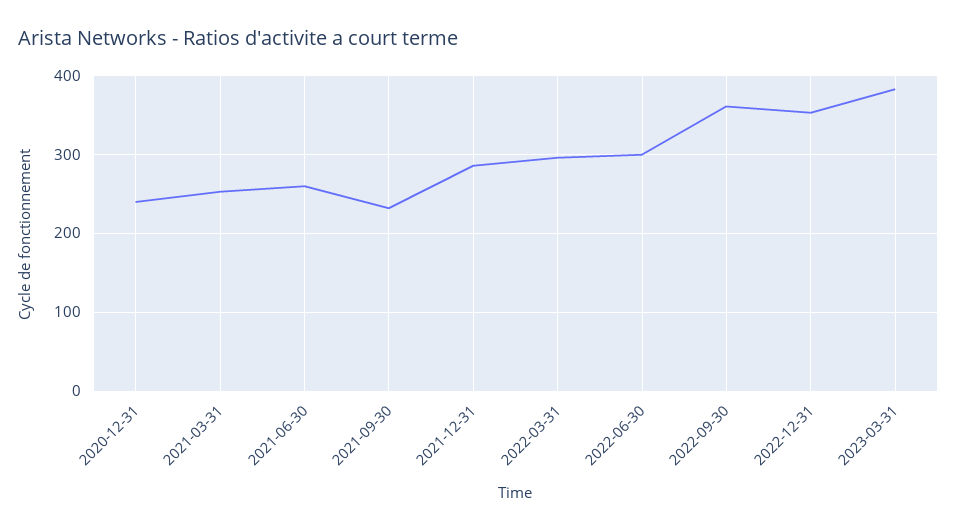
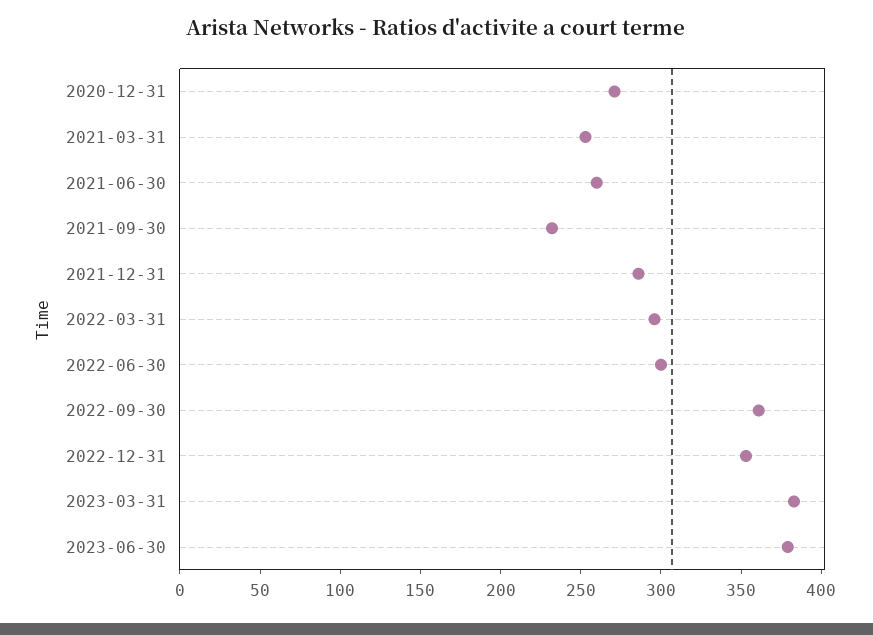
2020-12-31: 240 -> 270
2023-06-30: none -> 380

